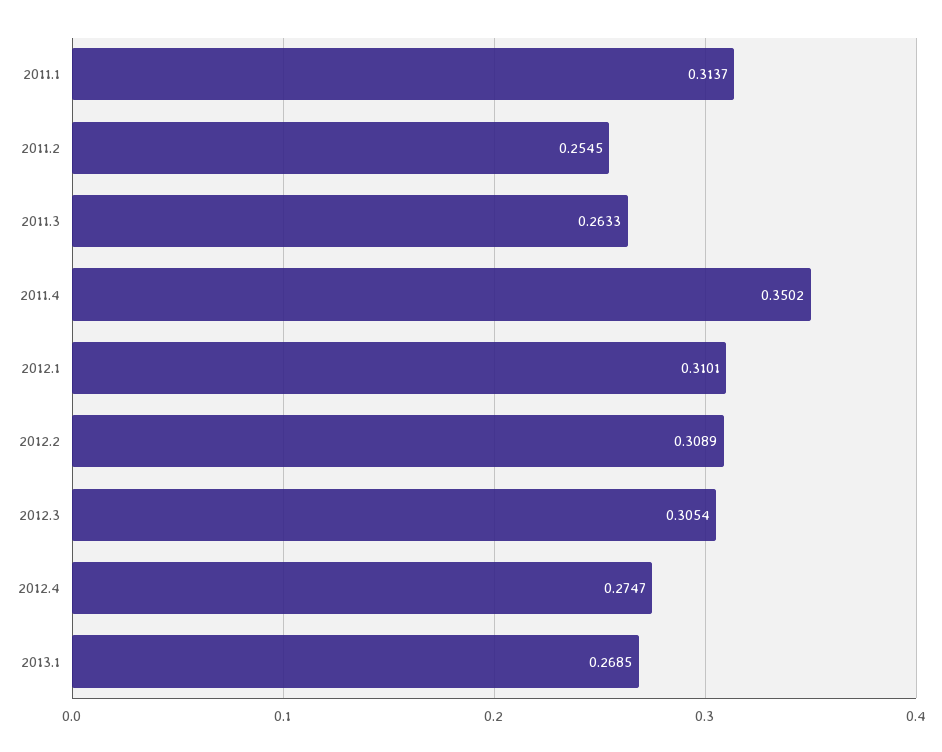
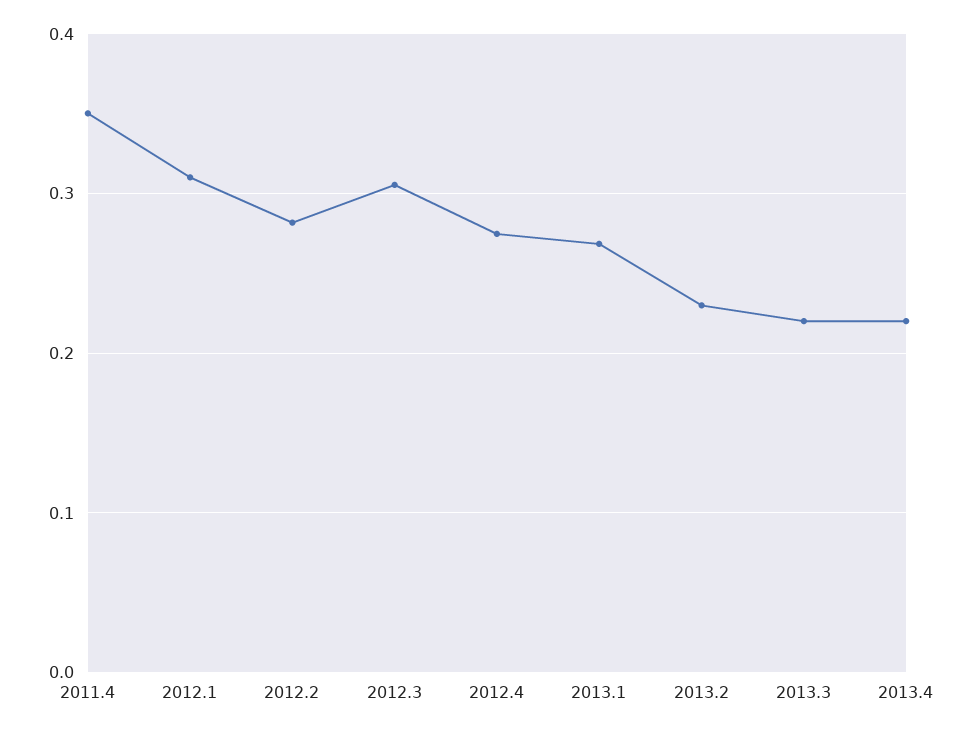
2011.1: 0.3137 -> none
2011.2: 0.2545 -> none
2011.3: 0.2633 -> none
2012.2: 0.3089 -> 0.28
2013.2: none -> 0.23
2013.3: none -> 0.22
2013.4: none -> 0.22

